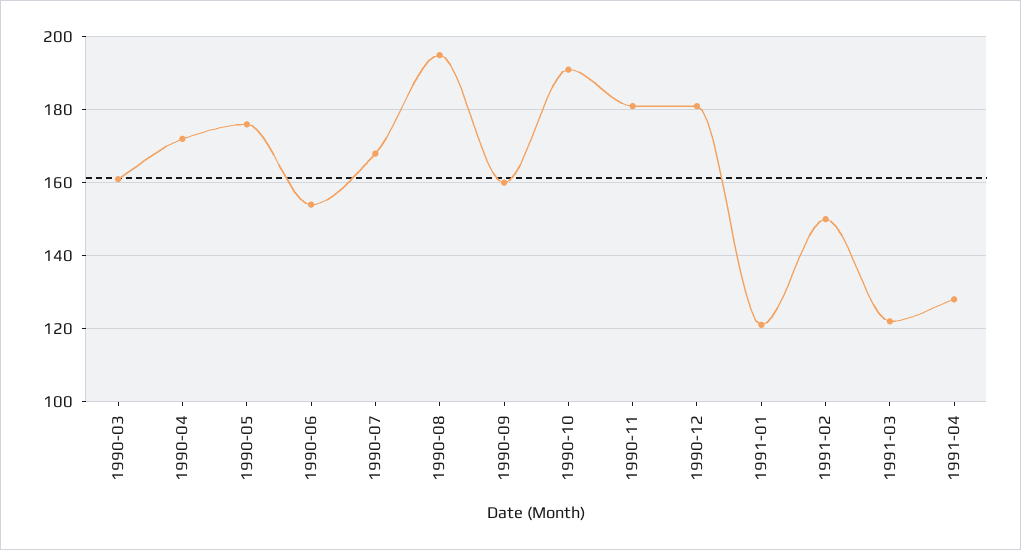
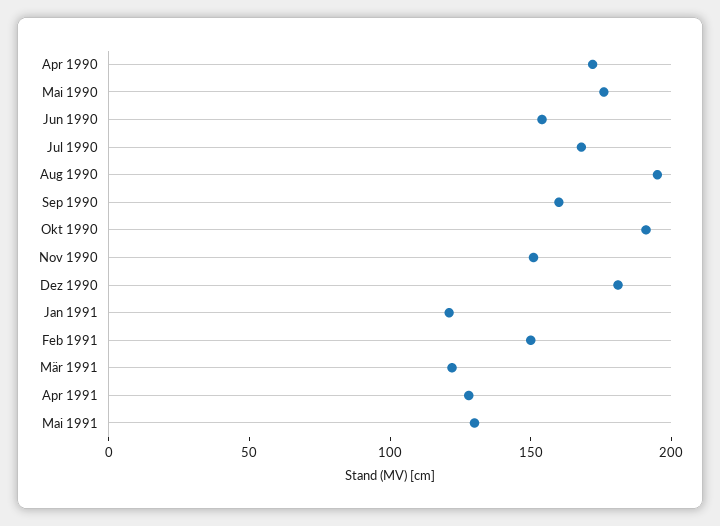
1990-03: 160 -> none
1990-11: 180 -> 150
Mai 1991: none -> 130

